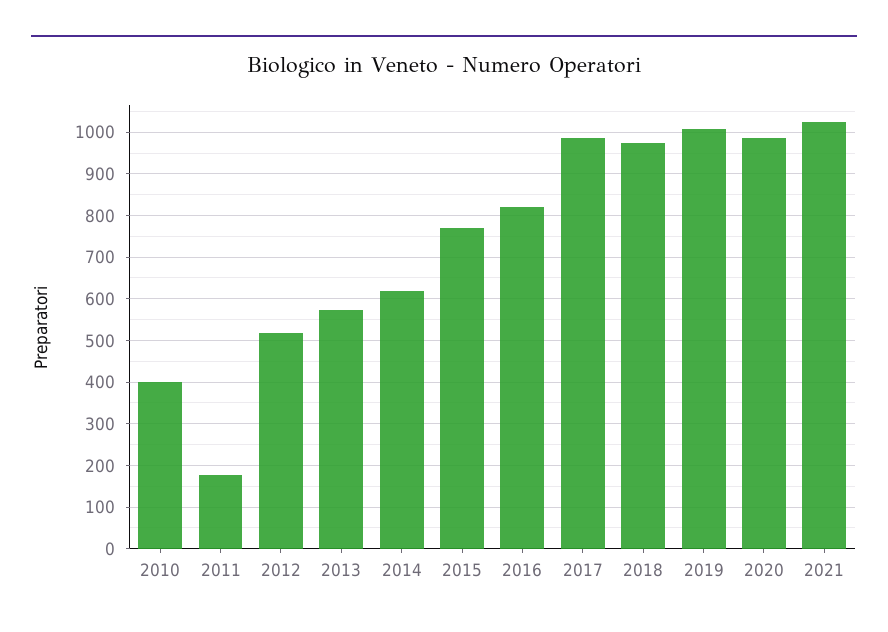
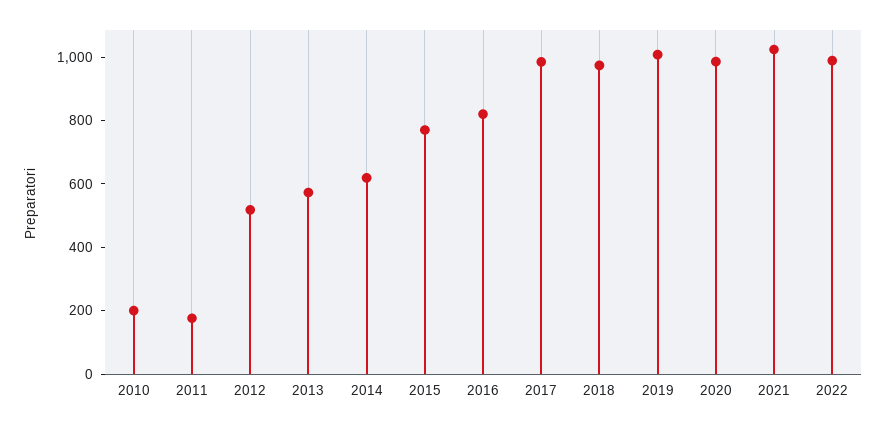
2010: 400 -> 200
2022: none -> 1000

